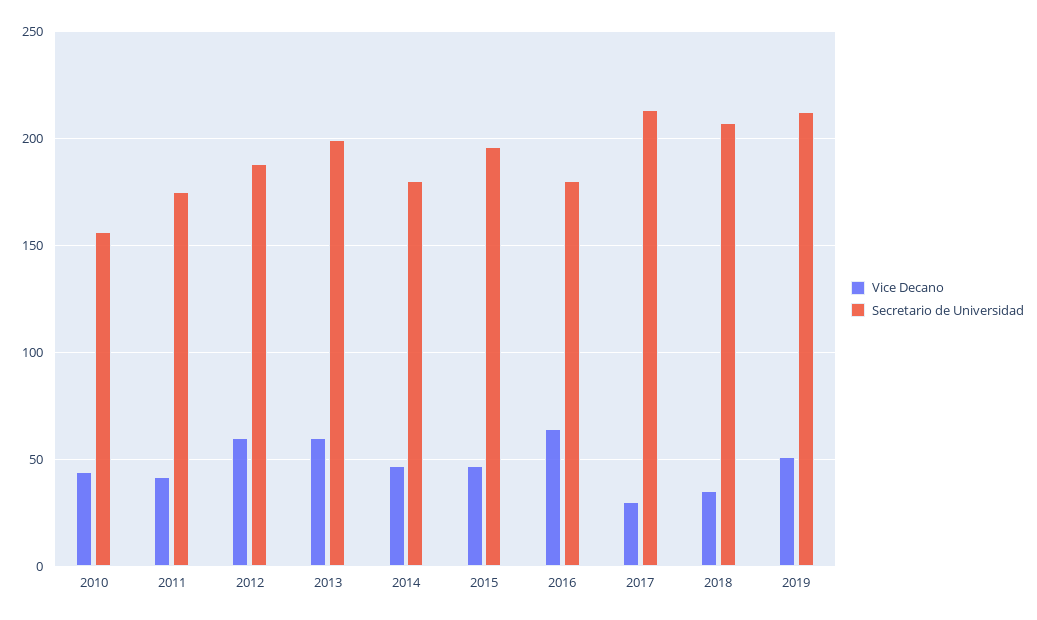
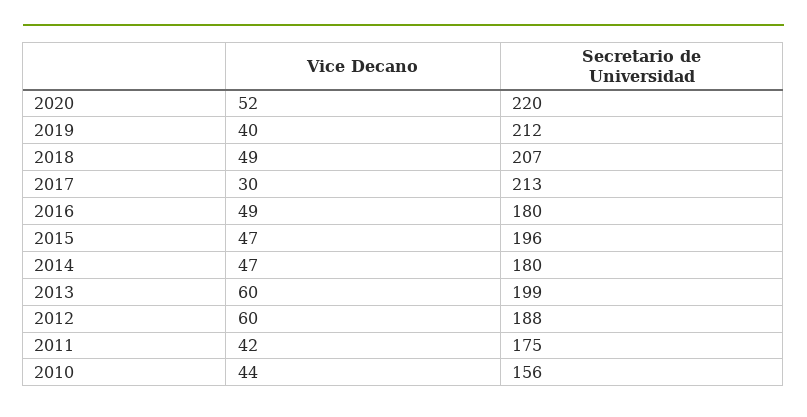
Vice Decano, 2016: 65 -> 49
Vice Decano, 2018: 35 -> 49
Vice Decano, 2019: 50 -> 40
Vice Decano, 2020: none -> 52
Secretario de Universidad, 2020: none -> 220

